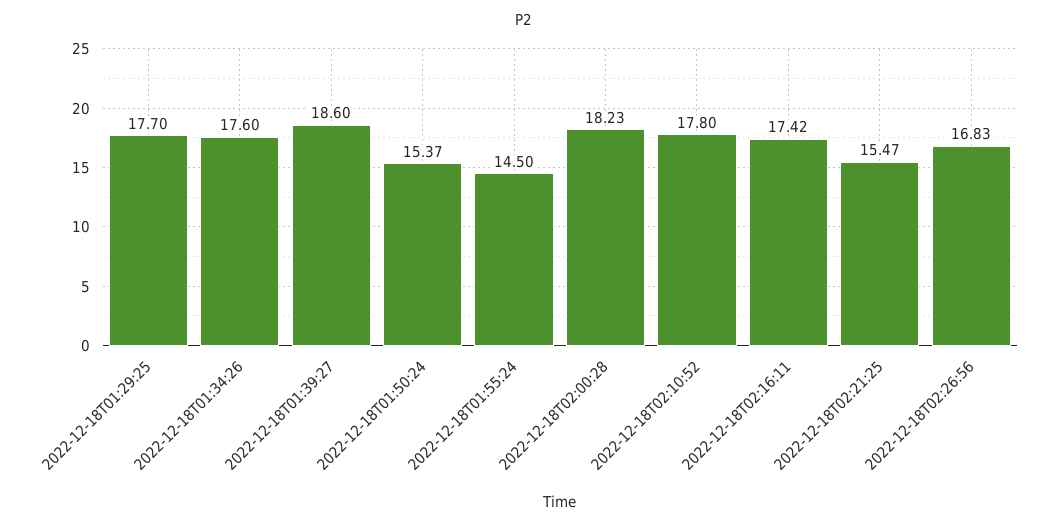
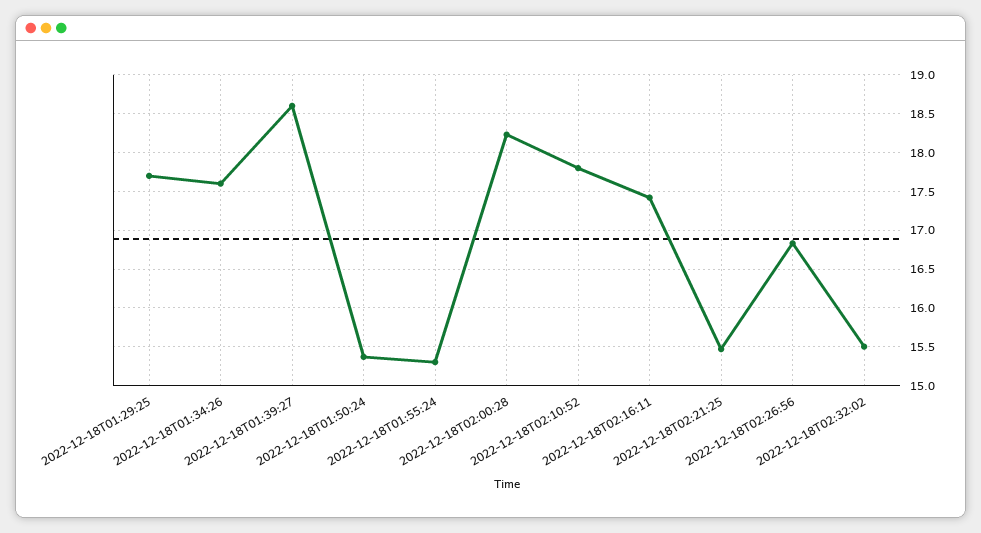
2022-12-18T01:55:24: 14.5 -> 15.3
2022-12-18T02:32:02: none -> 15.5

